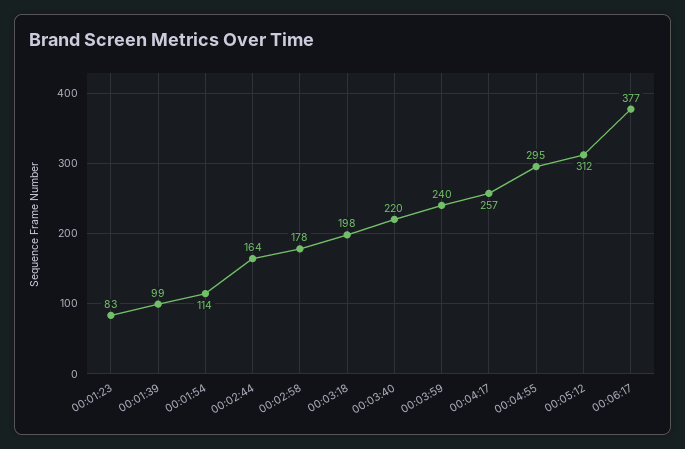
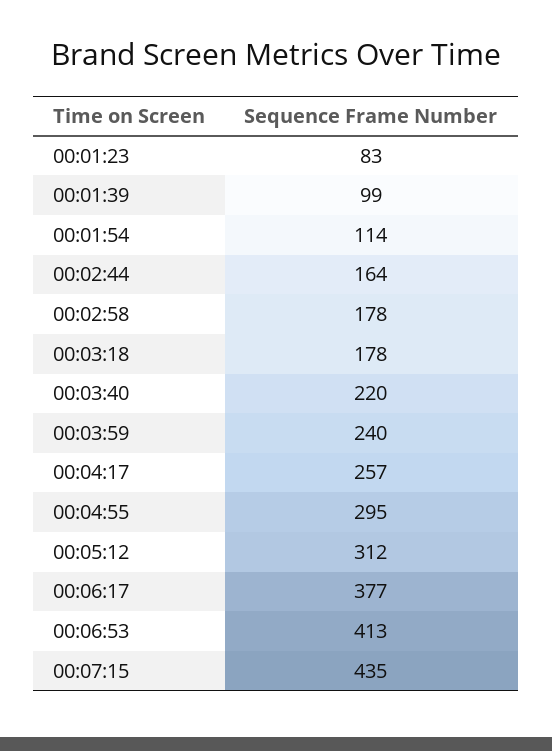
00:03:18: 198 -> 178
00:06:53: none -> 413
00:07:15: none -> 435

